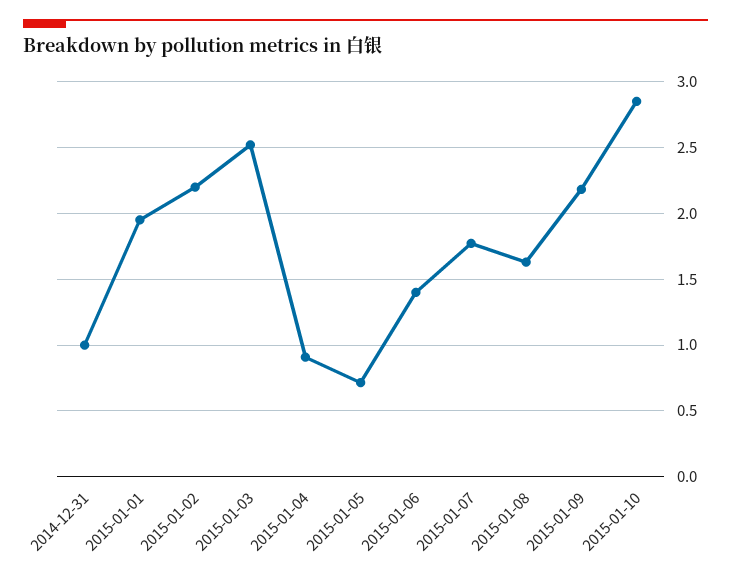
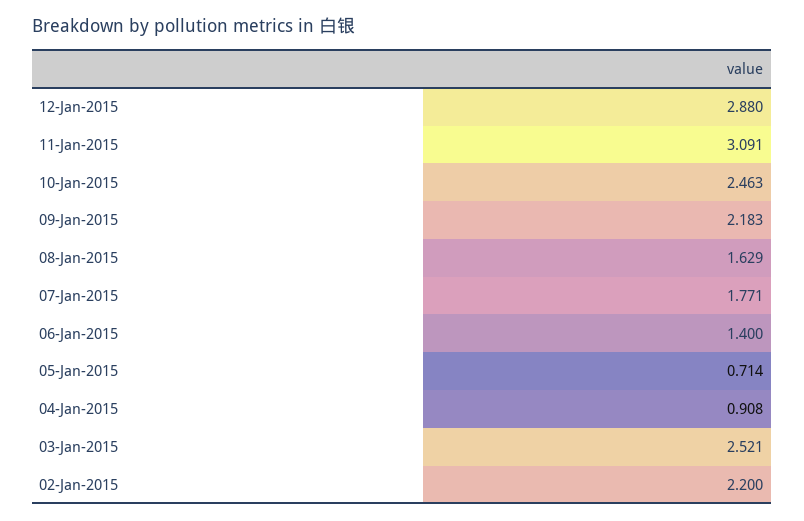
2014-12-31: 1 -> none
2015-01-01: 1.95 -> none
2015-01-10: 2.85 -> 2.463
12-Jan-2015: none -> 2.88
11-Jan-2015: none -> 3.091

